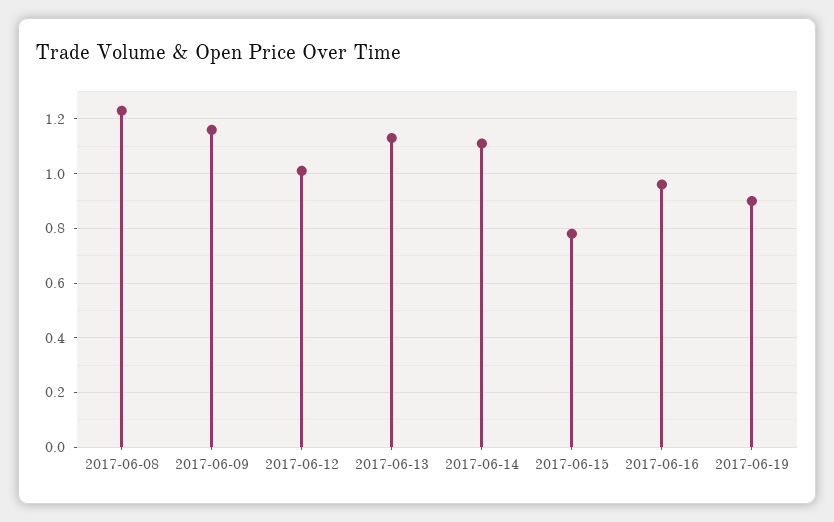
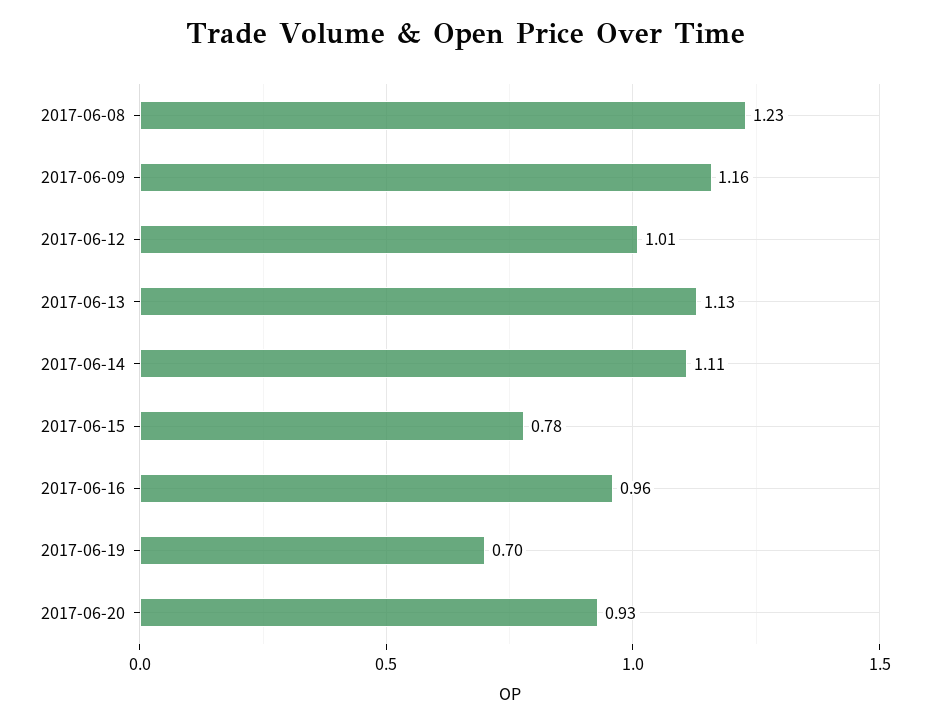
2017-06-19: 0.9 -> 0.7
2017-06-20: none -> 0.93

